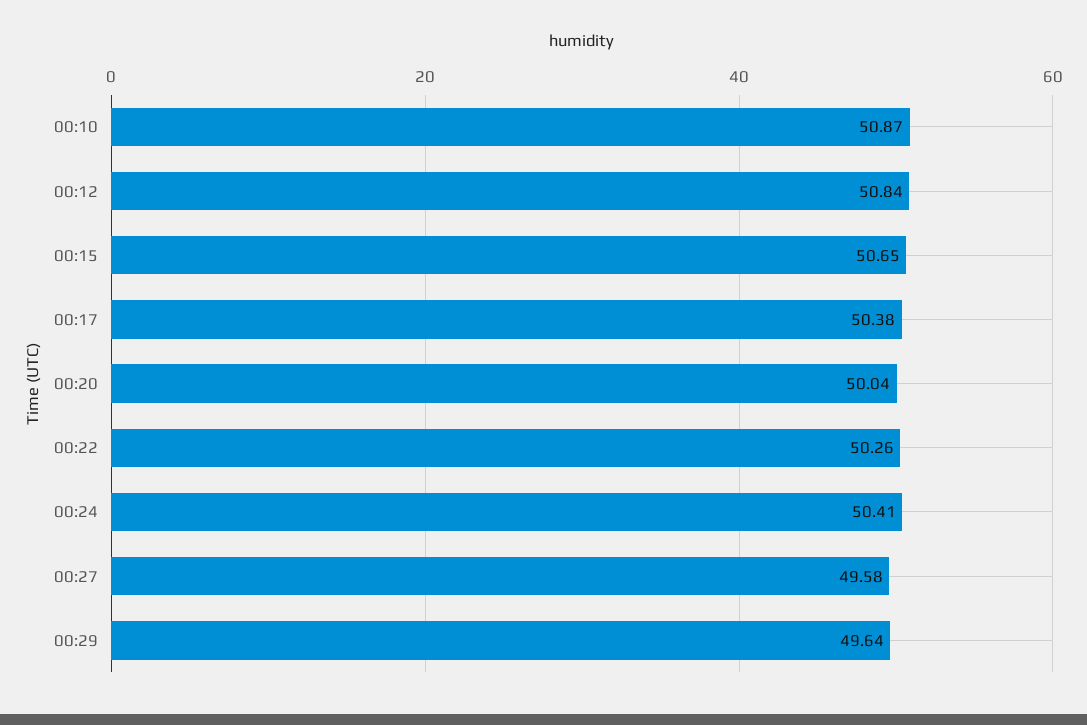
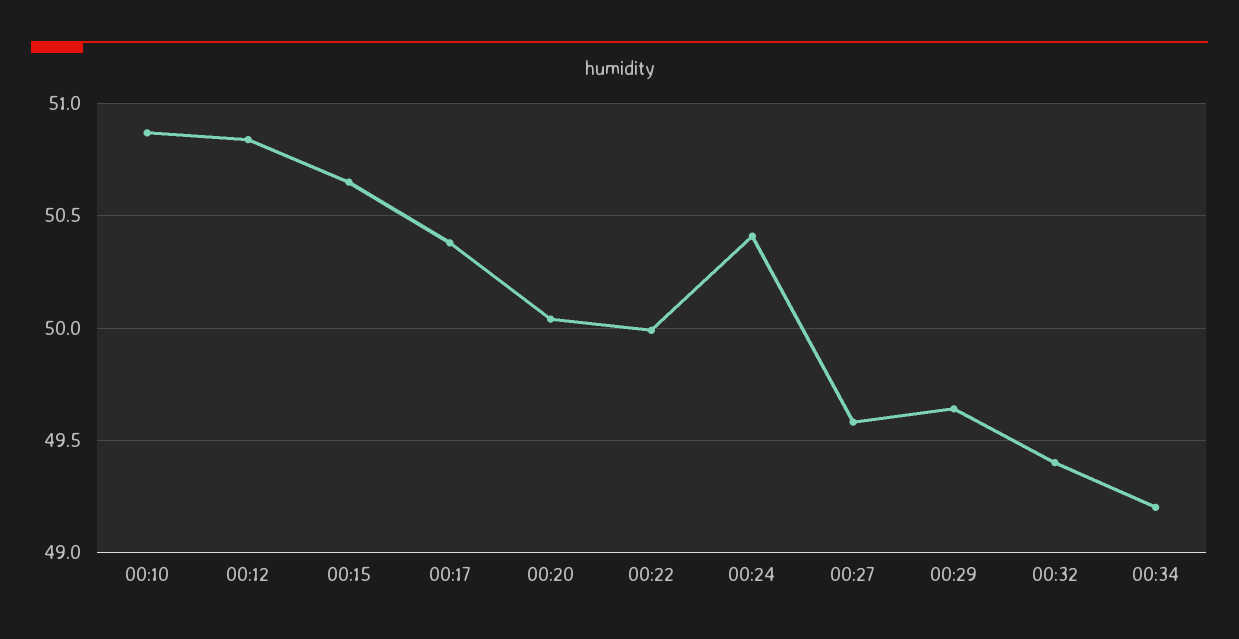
00:22: 50.26 -> 50
00:32: none -> 49.4
00:34: none -> 49.2

